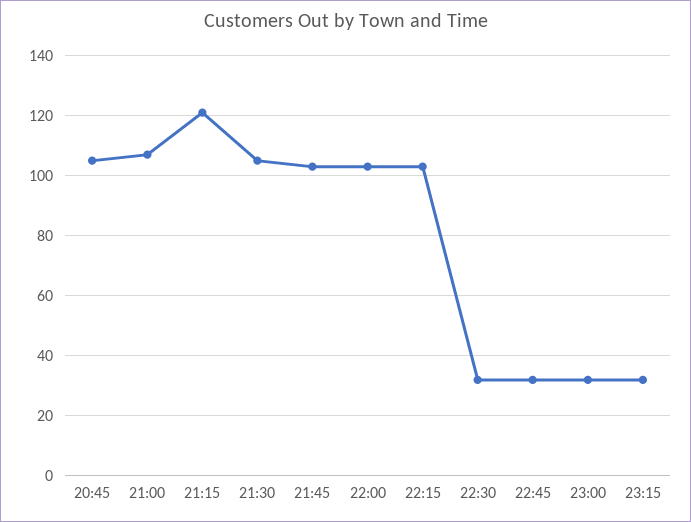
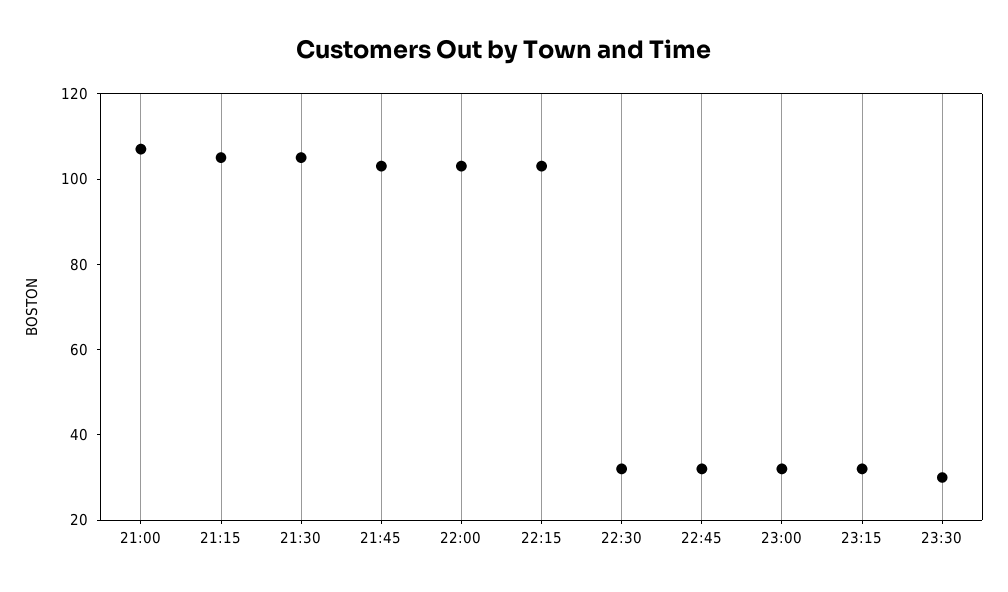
20:45: 105 -> none
21:15: 120 -> 105
23:30: none -> 30

